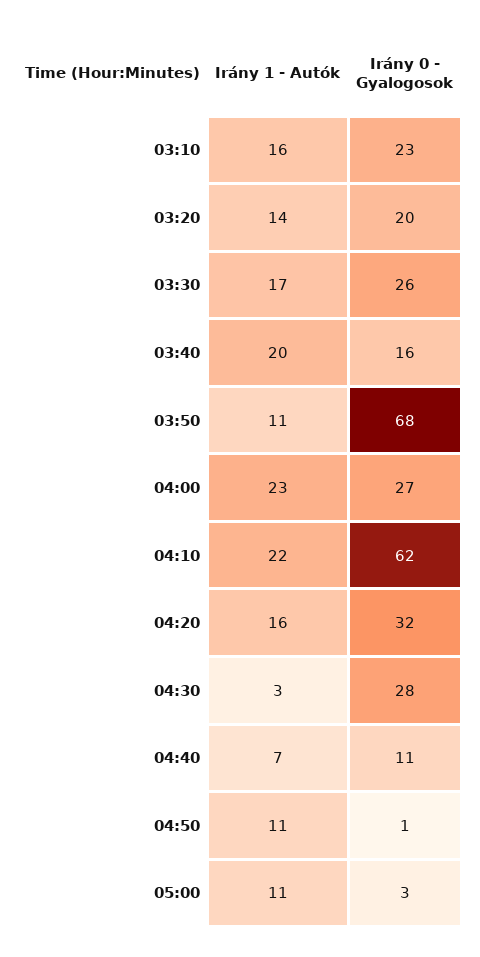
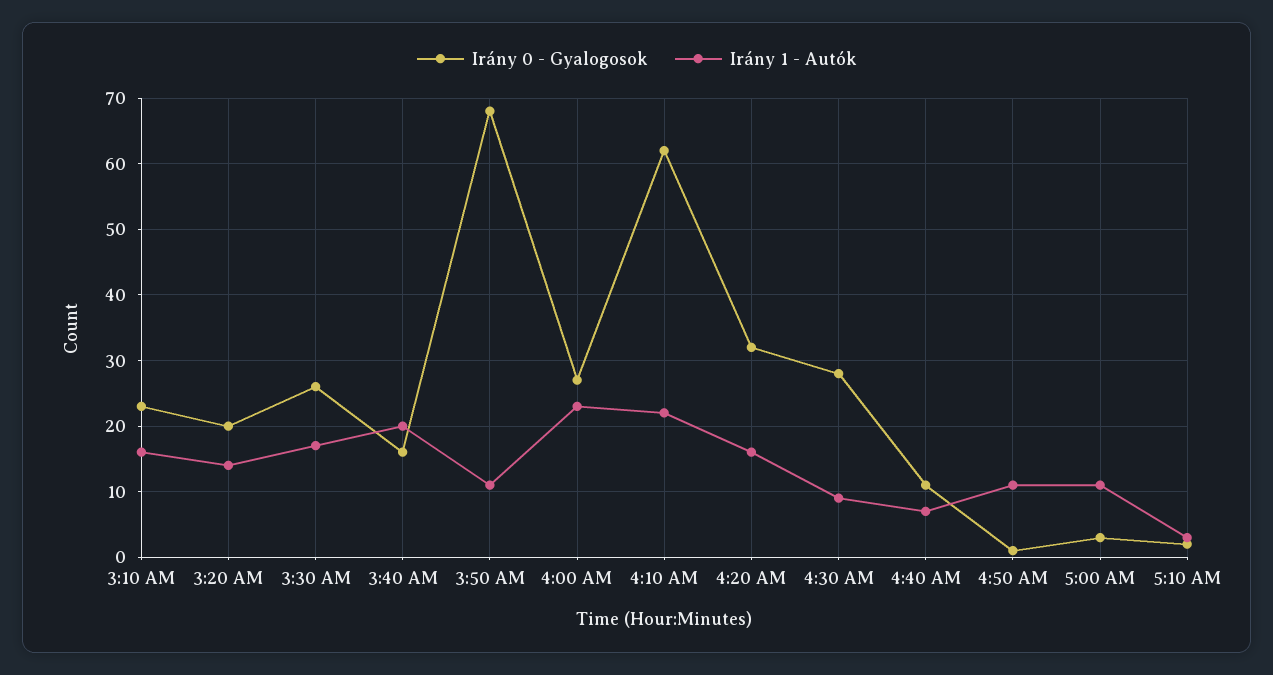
Irány 1 - Autók, 04:30: 3 -> 9
Irány 0 - Gyalogosok, 5:10 AM: none -> 2
Irány 1 - Autók, 5:10 AM: none -> 3

